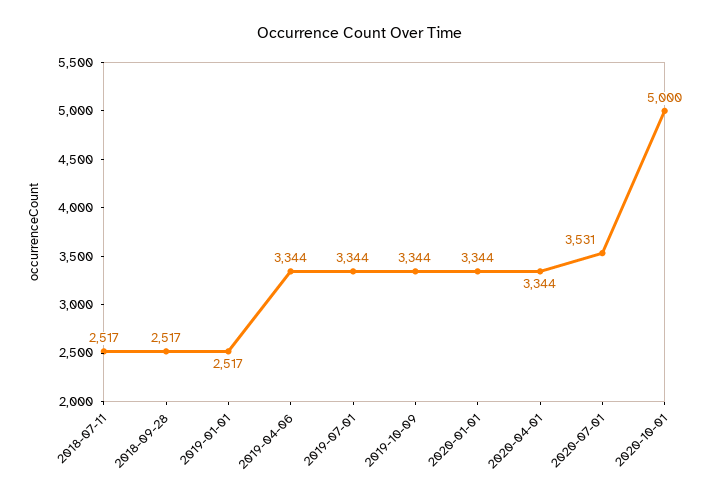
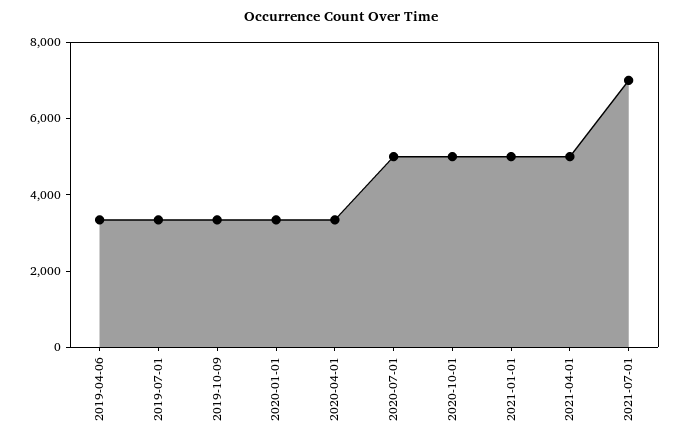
2018-07-11: 2517 -> none
2018-09-28: 2517 -> none
2019-01-01: 2517 -> none
2020-07-01: 3531 -> 5000
2021-01-01: none -> 5000
2021-04-01: none -> 5000
2021-07-01: none -> 7000

